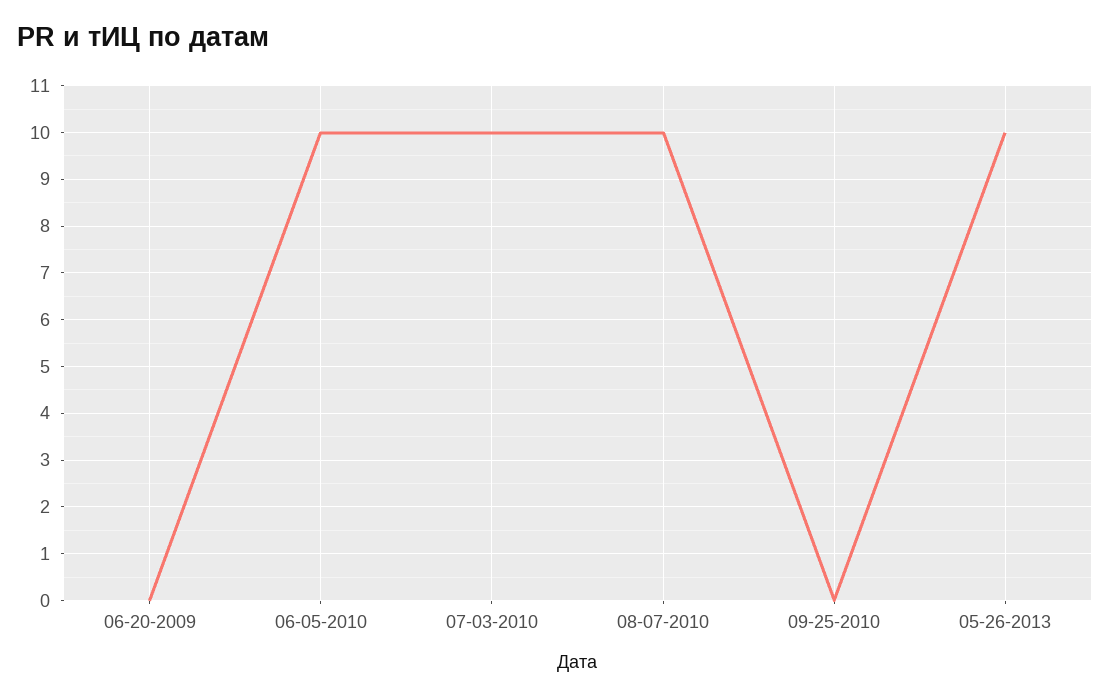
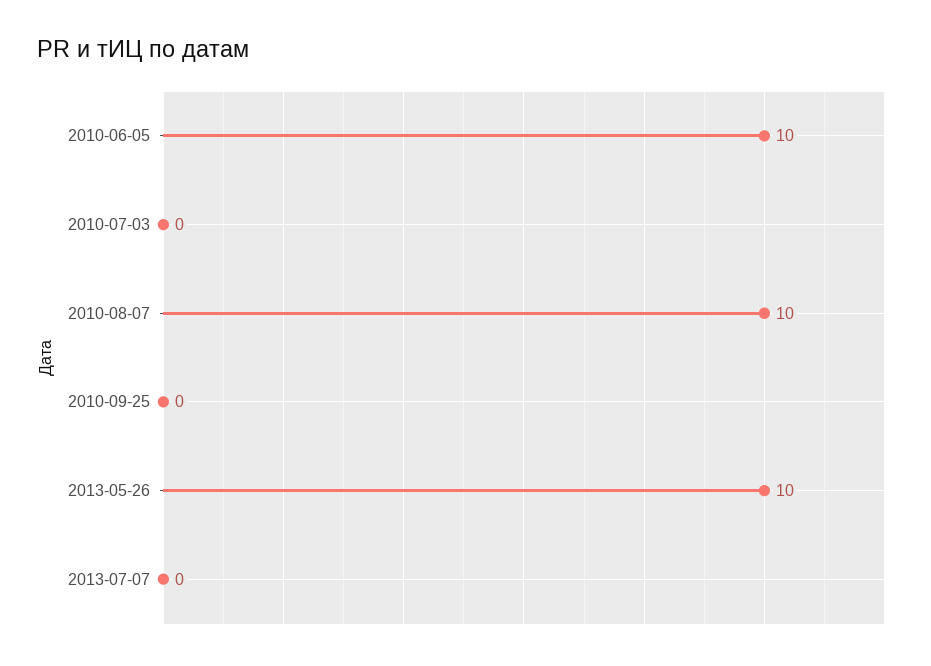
06-20-2009: 0 -> none
07-03-2010: 10 -> 0
2013-07-07: none -> 0

